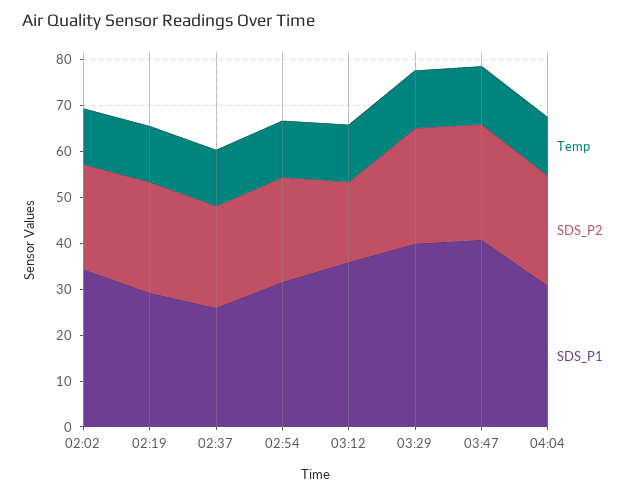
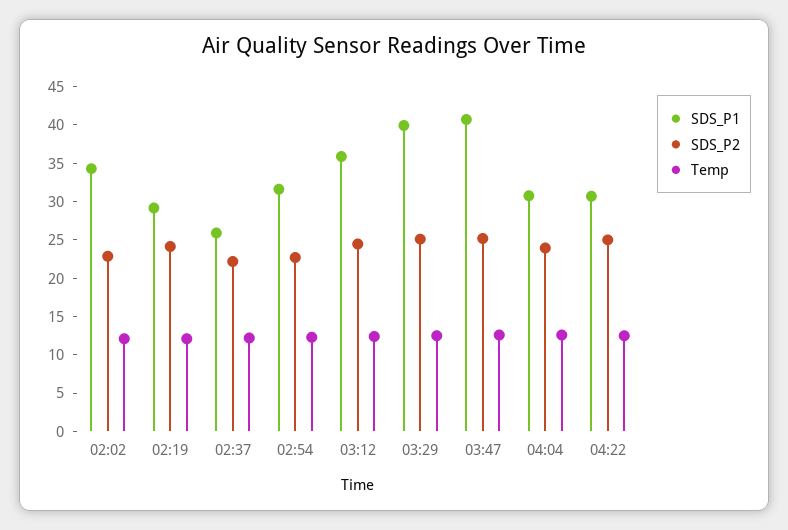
SDS_P2, 03:12: 18 -> 25
SDS_P1, 04:22: none -> 30
SDS_P2, 04:22: none -> 25
Temp, 04:22: none -> 12.5

